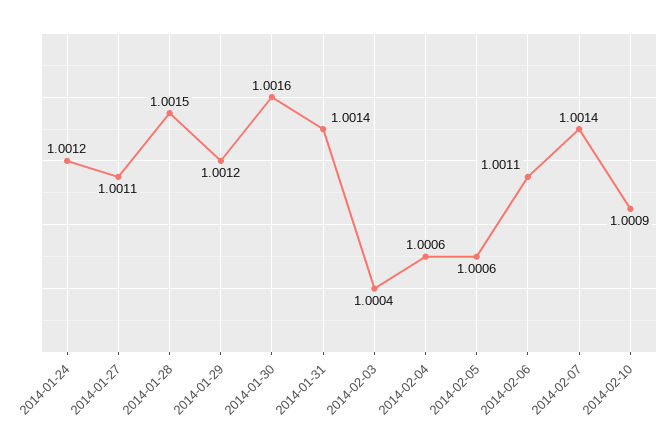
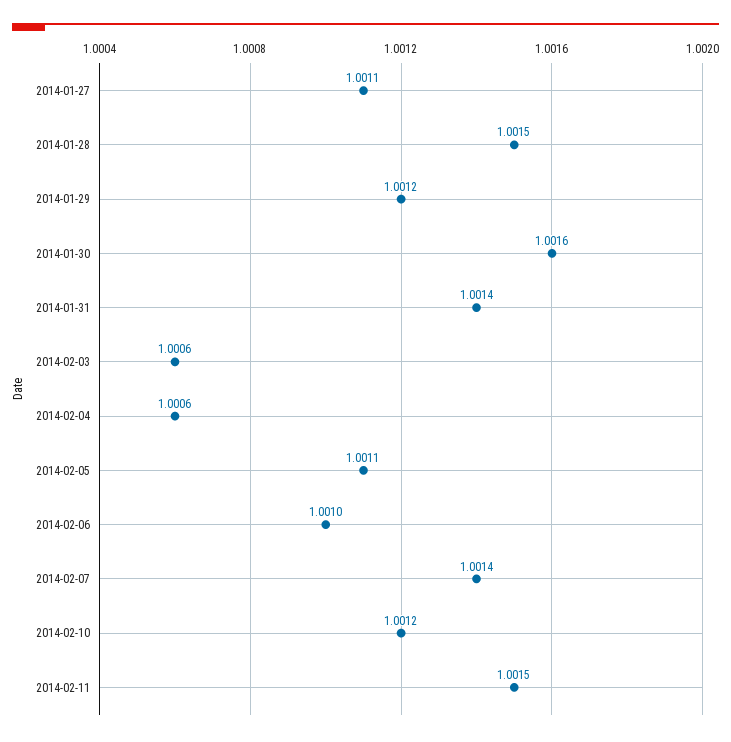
2014-01-24: 1.0012 -> none
2014-02-03: 1.0004 -> 1.0006
2014-02-05: 1.0006 -> 1.0011
2014-02-06: 1.0011 -> 1.001
2014-02-10: 1.0009 -> 1.0012
2014-02-11: none -> 1.0015

